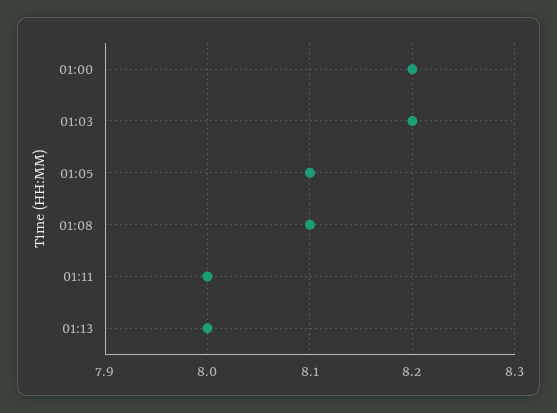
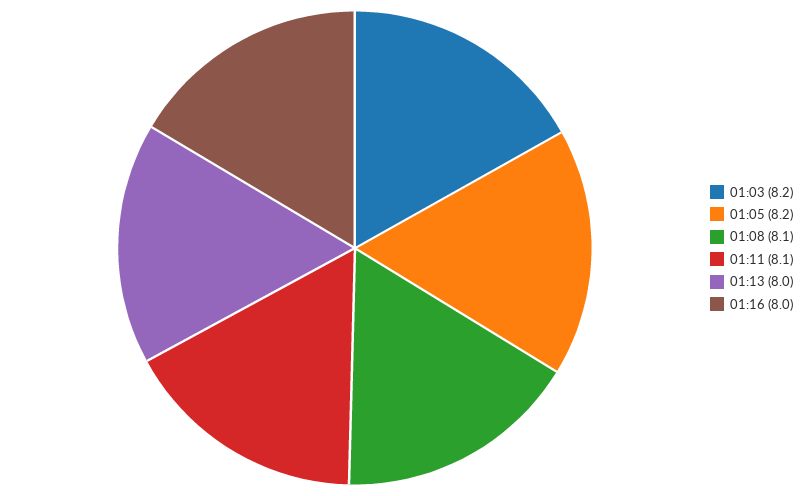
01:00: 8.2 -> none
01:05: 8.1 -> 8.2
01:11: 8 -> 8.1
01:16: none -> 8

